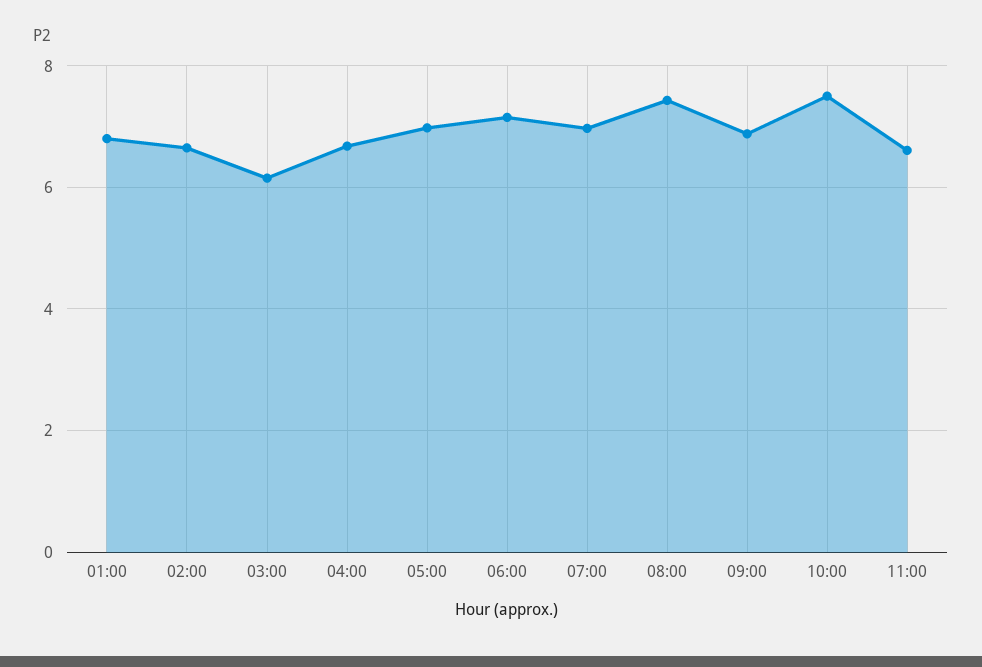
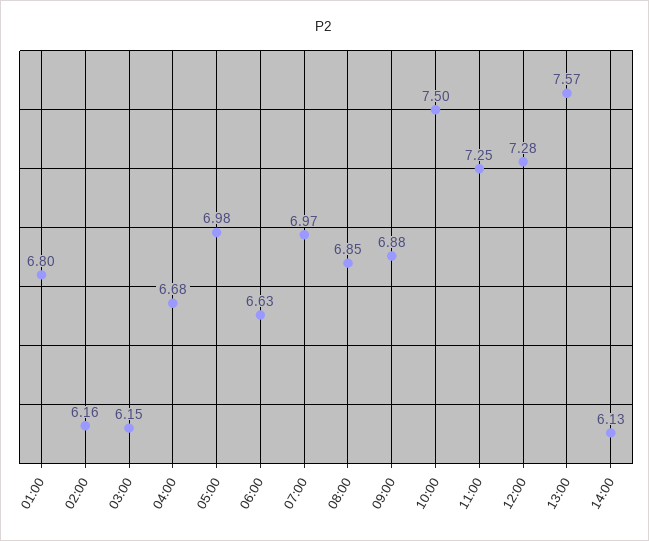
02:00: 6.6 -> 6.16
06:00: 7.2 -> 6.63
08:00: 7.4 -> 6.85
11:00: 6.6 -> 7.25
12:00: none -> 7.28
13:00: none -> 7.57
14:00: none -> 6.13

